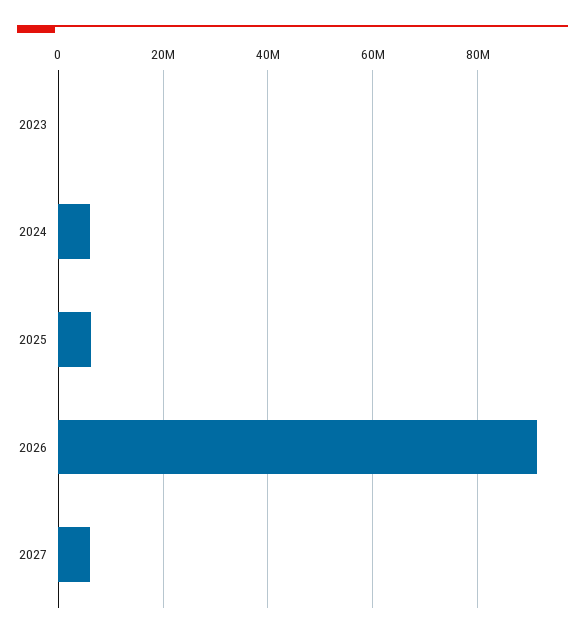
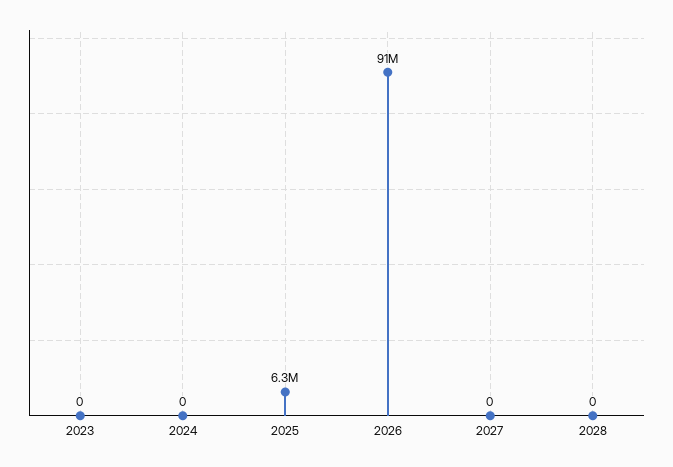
2024: 6000000 -> 0
2027: 6000000 -> 0
2028: none -> 0

